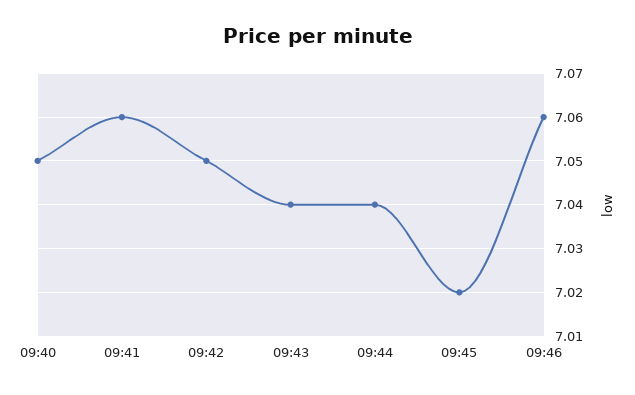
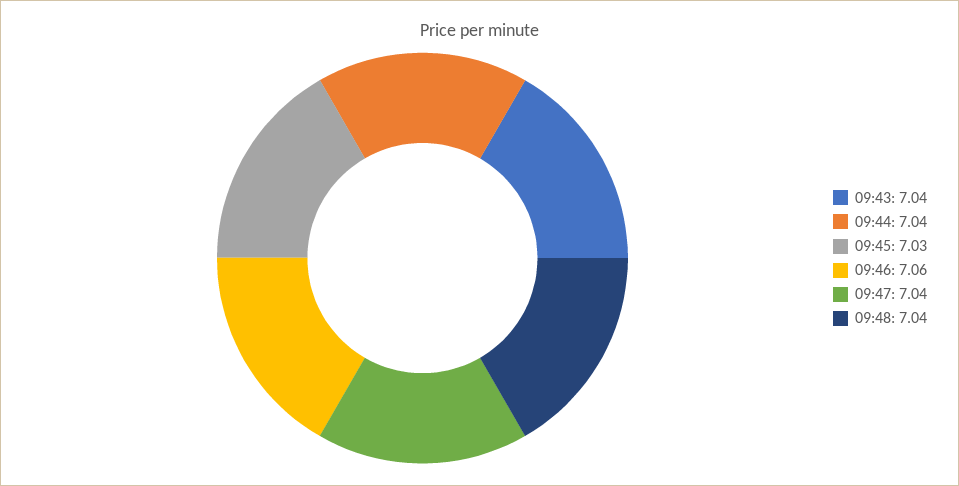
09:40: 7.05 -> none
09:41: 7.06 -> none
09:42: 7.05 -> none
09:45: 7.02 -> 7.03
09:47: none -> 7.04
09:48: none -> 7.04

